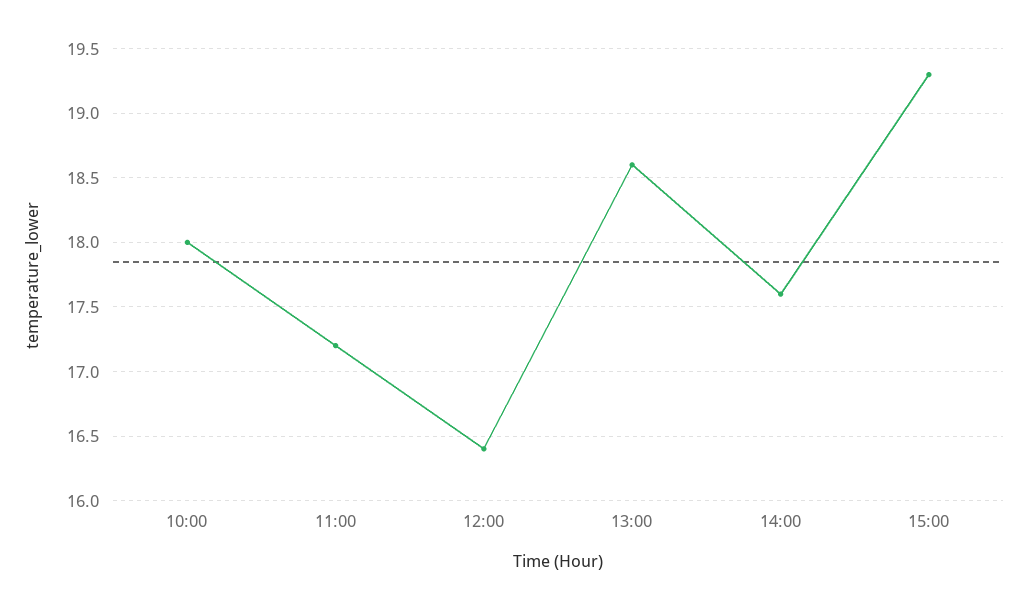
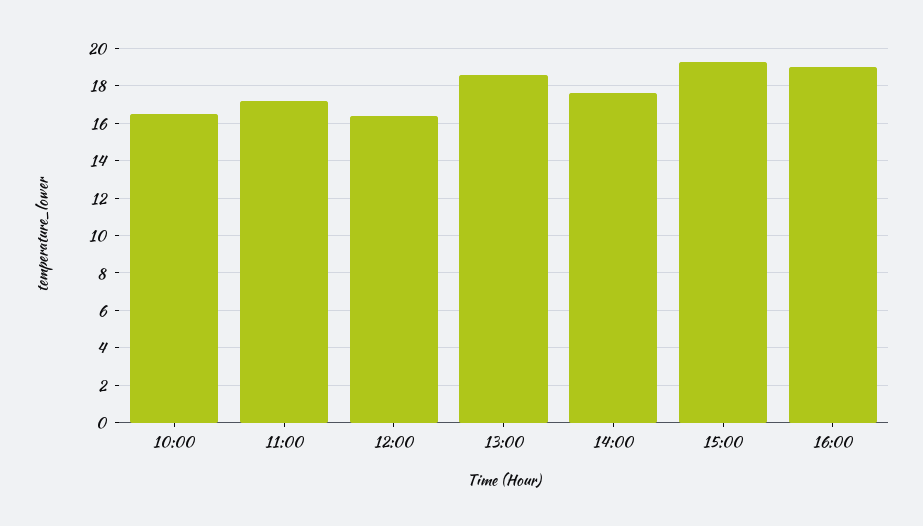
10:00: 18 -> 16.5
16:00: none -> 19

